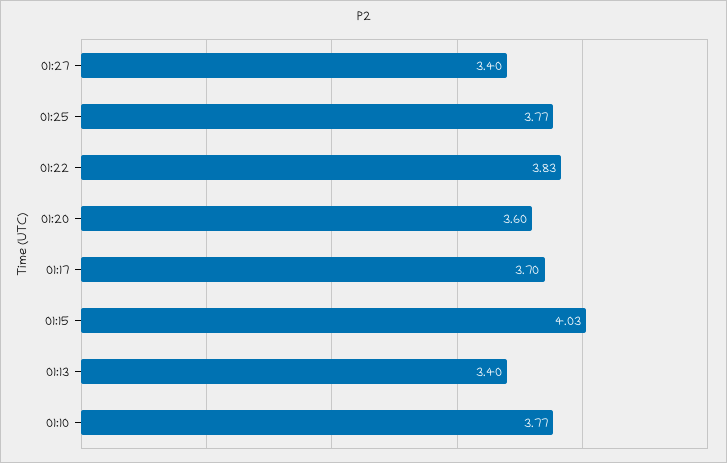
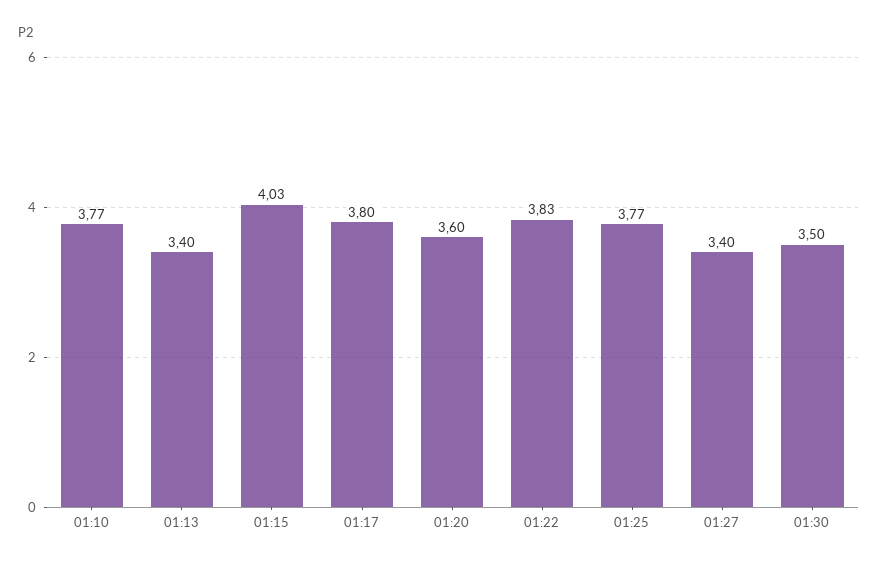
01:17: 3.7 -> 3.8
01:30: none -> 3.5

